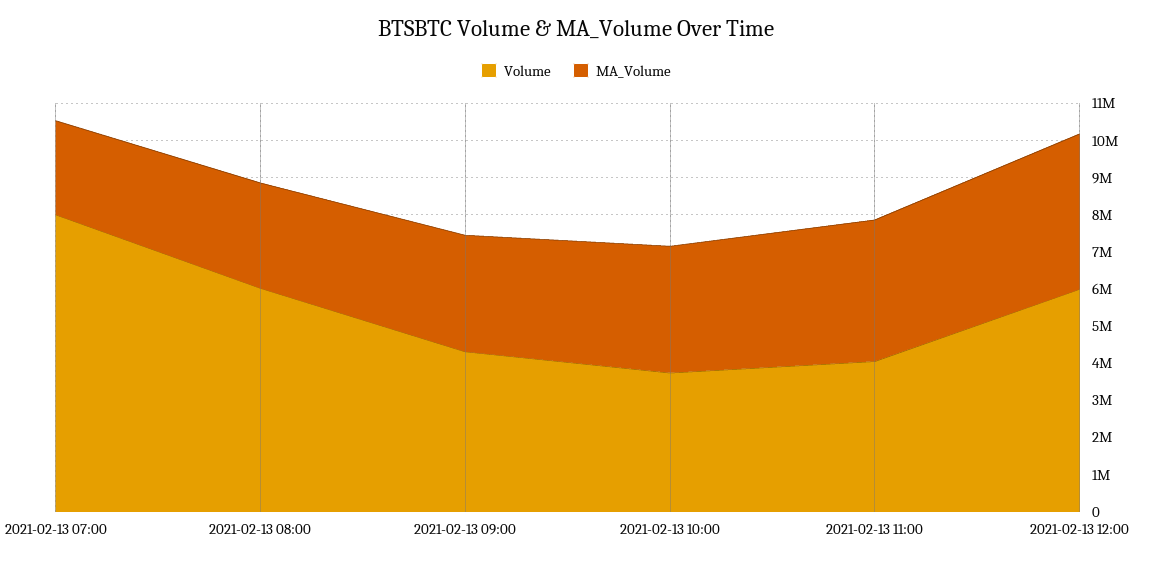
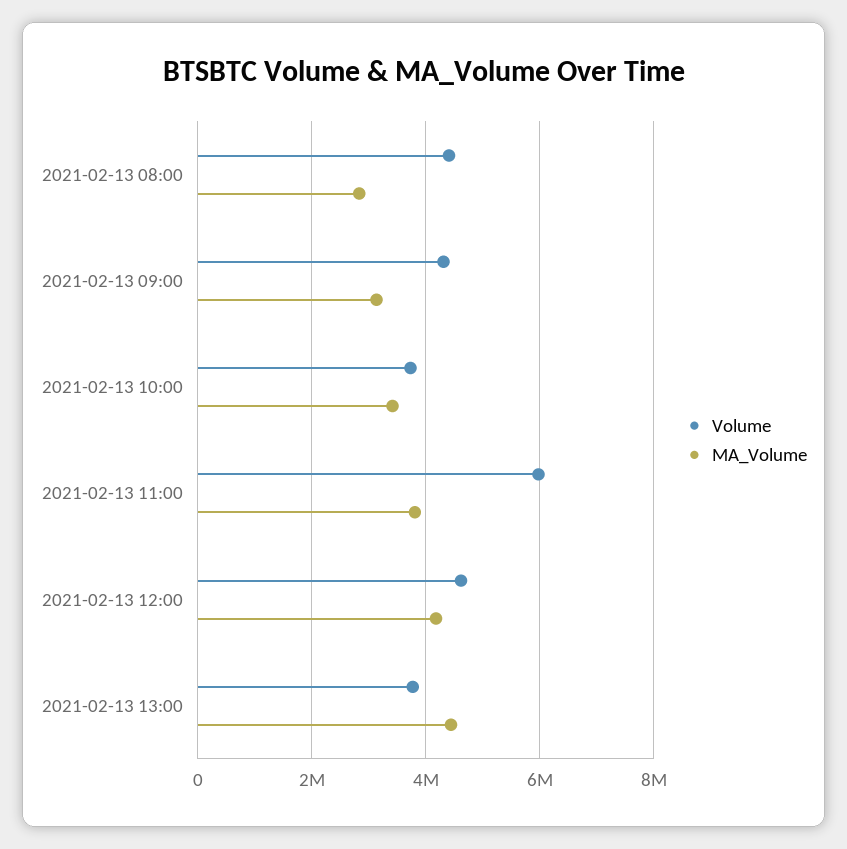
Volume, 2021-02-13 07:00: 8000000 -> none
MA_Volume, 2021-02-13 07:00: 2500000 -> none
Volume, 2021-02-13 08:00: 6000000 -> 4400000
Volume, 2021-02-13 11:00: 4000000 -> 6000000
Volume, 2021-02-13 12:00: 6000000 -> 4600000
Volume, 2021-02-13 13:00: none -> 3800000
MA_Volume, 2021-02-13 13:00: none -> 4400000

